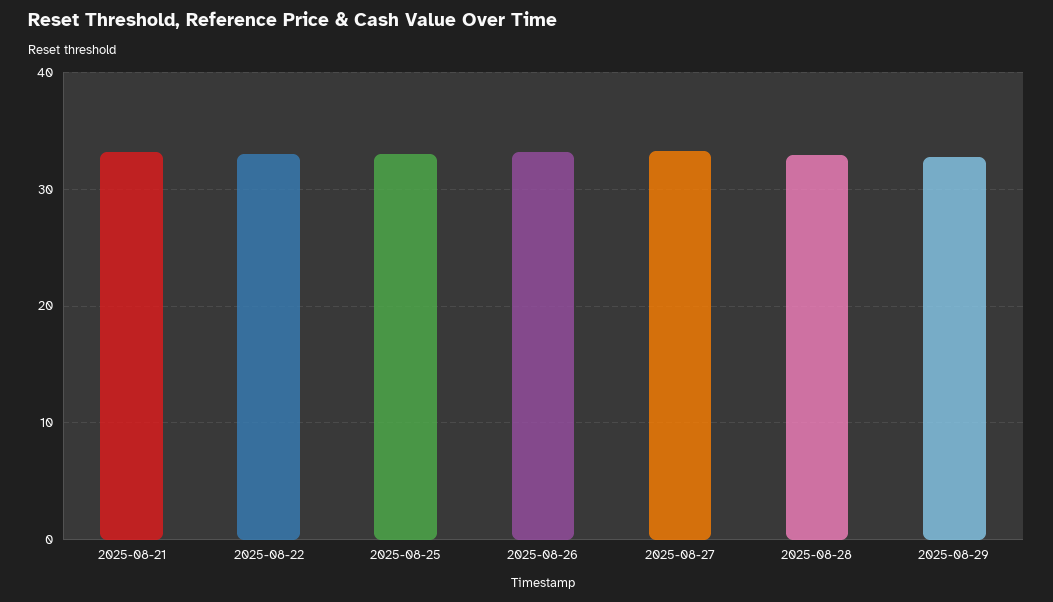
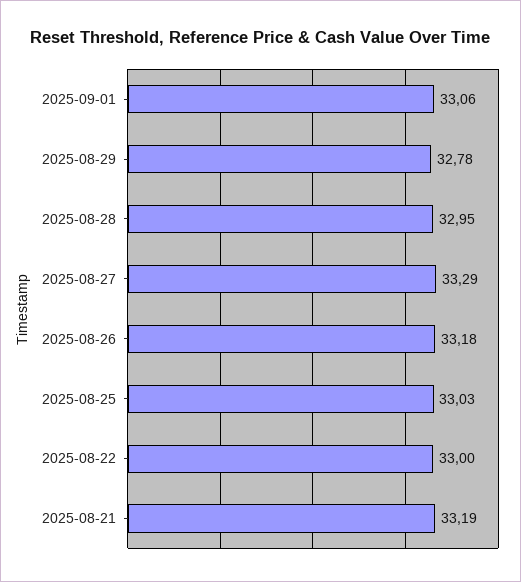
2025-09-01: none -> 33.06

